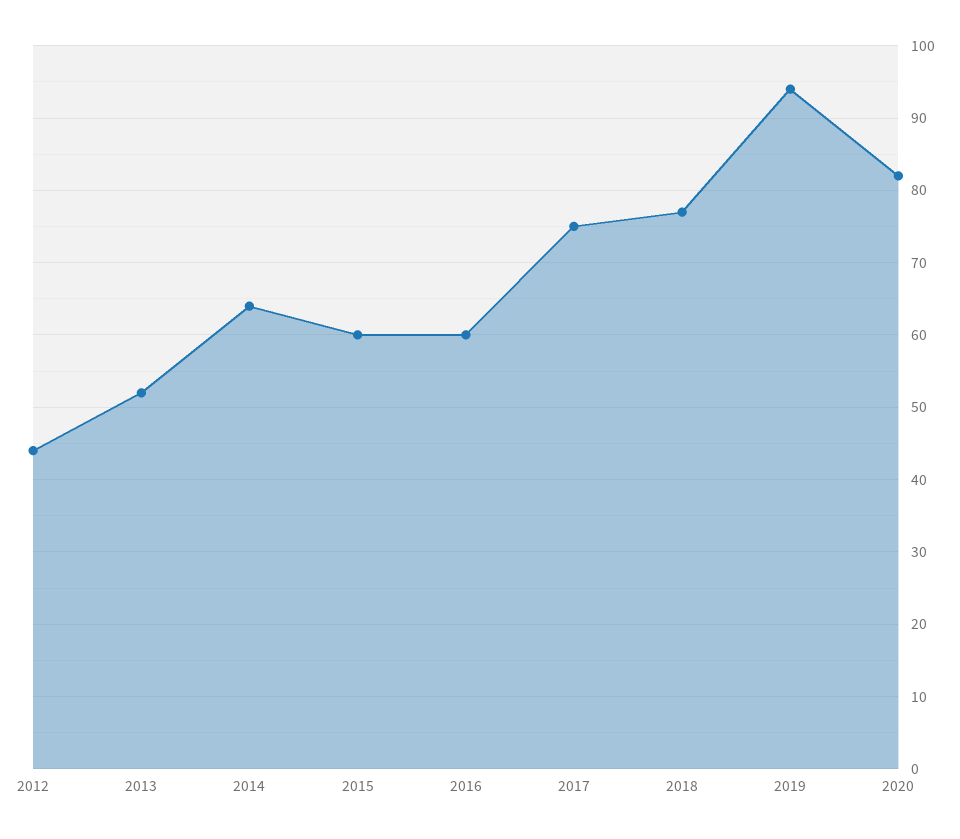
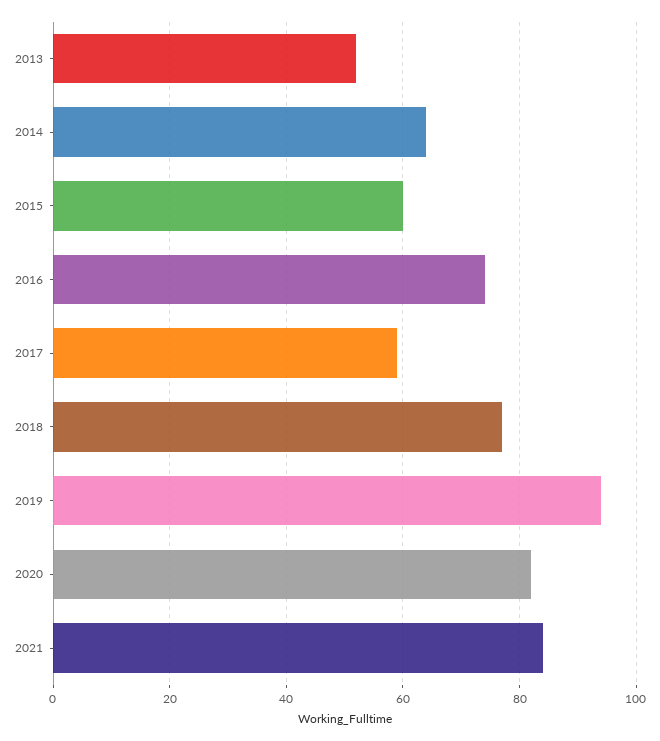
2012: 44 -> none
2016: 60 -> 75
2017: 75 -> 60
2021: none -> 85

